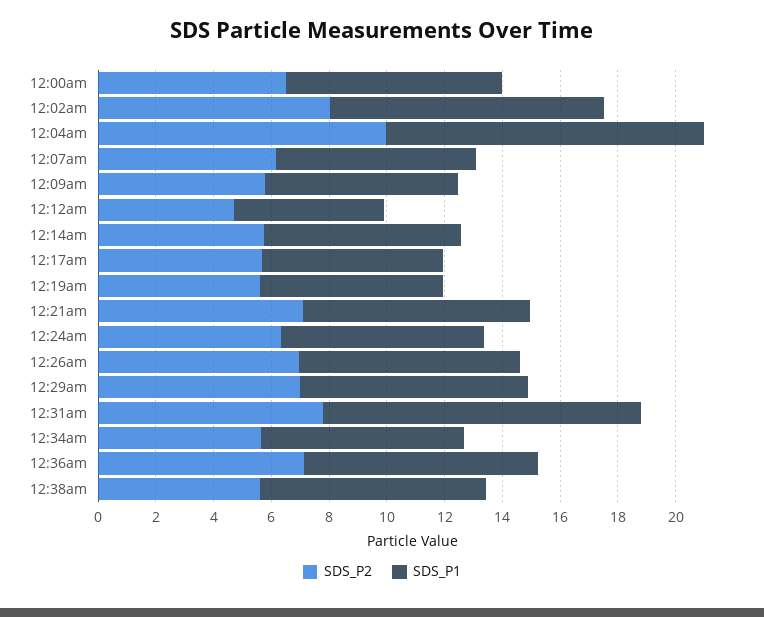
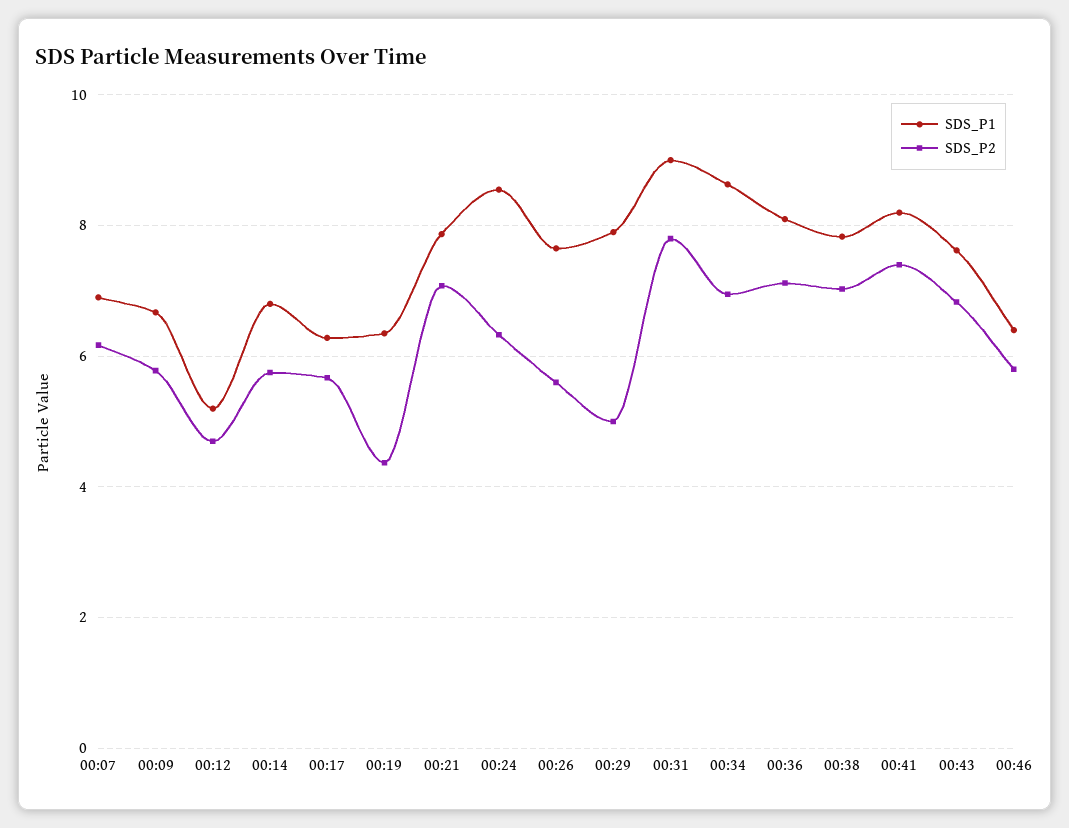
SDS_P2, 12:00am: 6.5 -> none
SDS_P1, 12:00am: 7.5 -> none
SDS_P2, 12:02am: 8 -> none
SDS_P1, 12:02am: 9.5 -> none
SDS_P2, 12:04am: 10 -> none
SDS_P1, 12:04am: 11 -> none
SDS_P2, 12:19am: 5.5 -> 4.4
SDS_P1, 12:24am: 7 -> 8.6
SDS_P2, 12:26am: 7 -> 5.6
SDS_P2, 12:29am: 7 -> 5
SDS_P1, 12:31am: 11 -> 9
SDS_P2, 12:34am: 5.5 -> 7
SDS_P1, 12:34am: 7 -> 8.6
SDS_P2, 12:38am: 5.5 -> 7
SDS_P1, 00:41: none -> 8.2
SDS_P2, 00:41: none -> 7.4
SDS_P1, 00:43: none -> 7.6
SDS_P2, 00:43: none -> 6.8
SDS_P1, 00:46: none -> 6.4
SDS_P2, 00:46: none -> 5.8

